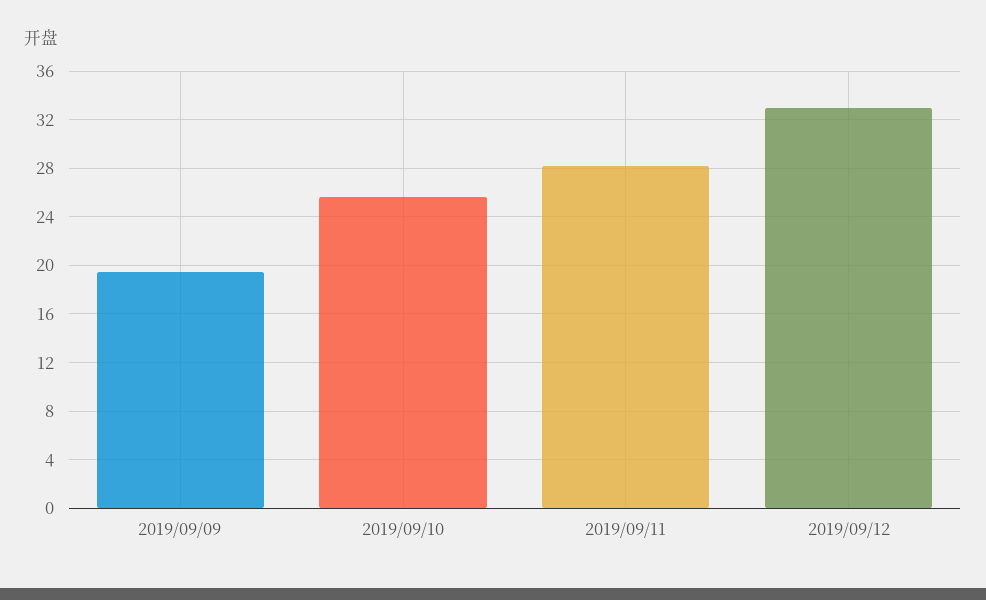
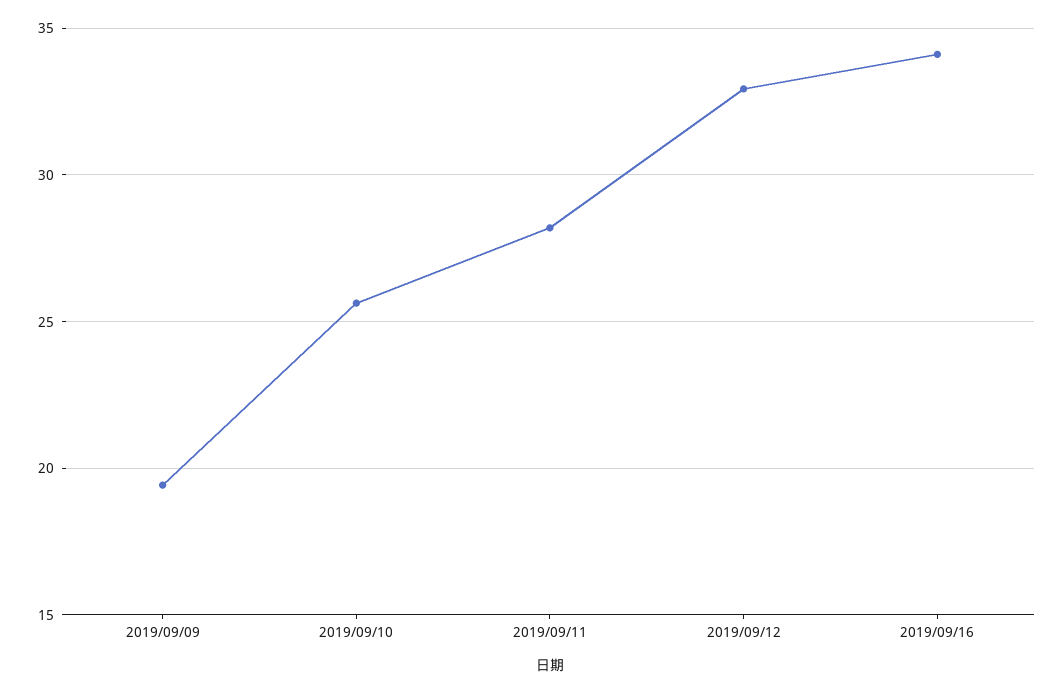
2019/09/16: none -> 34

